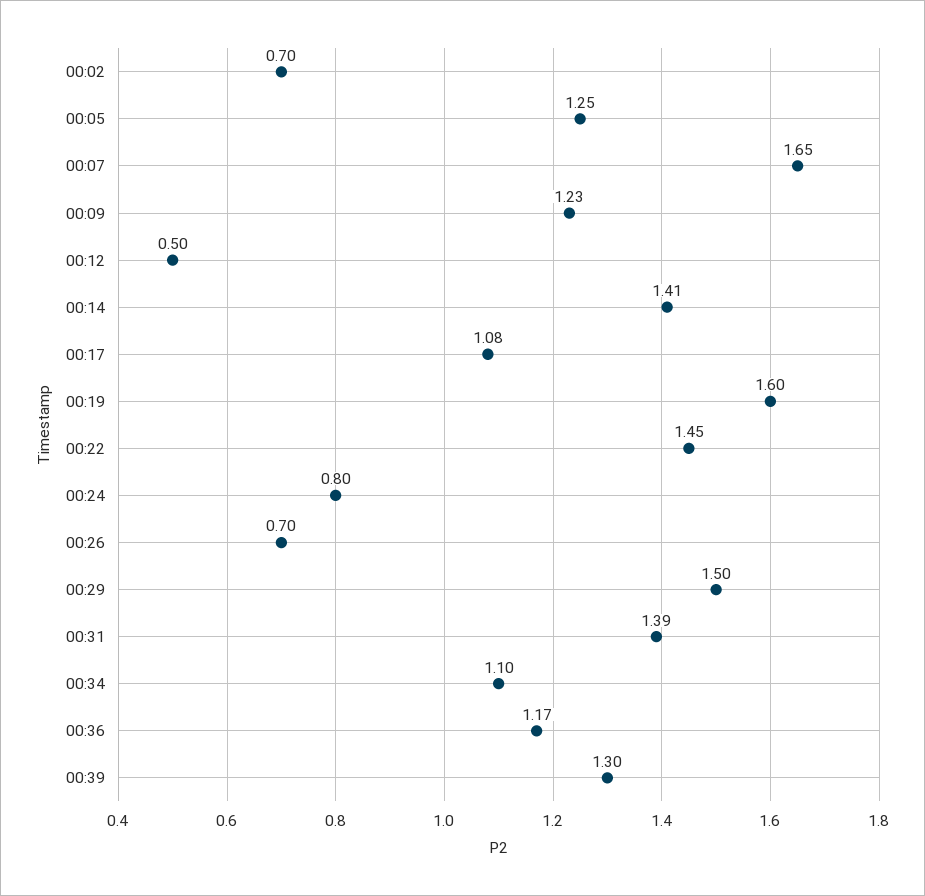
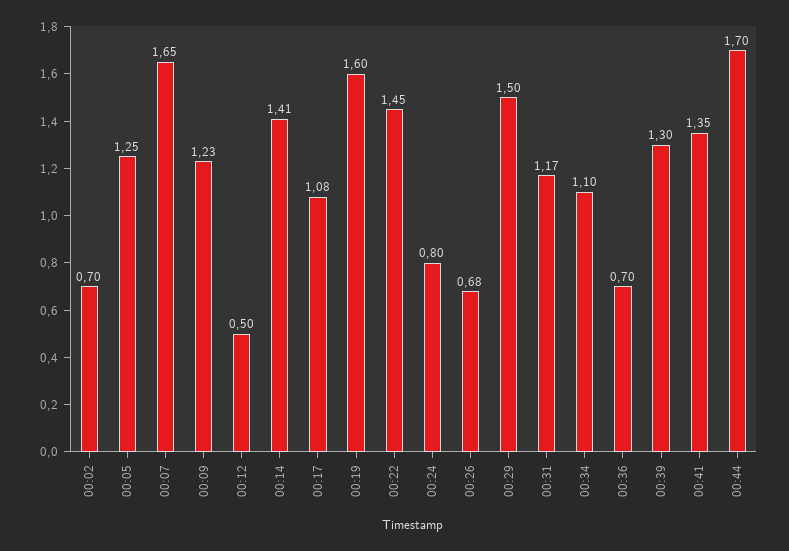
00:26: 0.7 -> 0.68
00:31: 1.39 -> 1.17
00:36: 1.17 -> 0.7
00:41: none -> 1.35
00:44: none -> 1.7

